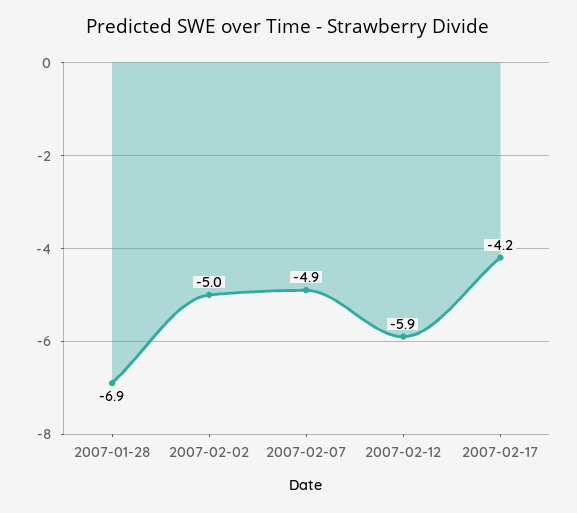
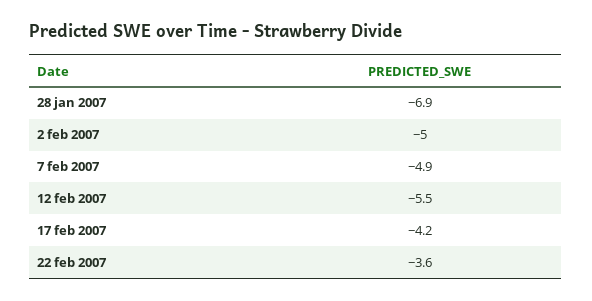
2007-02-12: -5.9 -> -5.5
22 feb 2007: none -> -3.6

